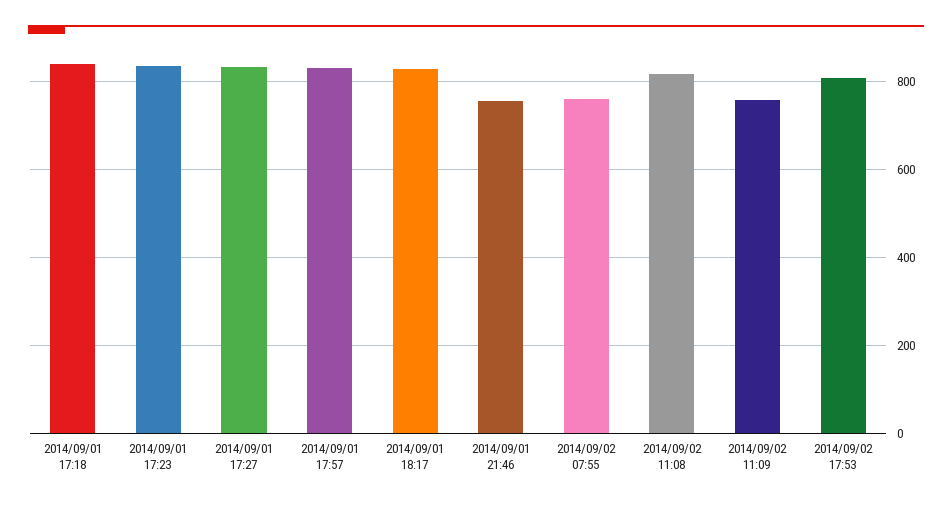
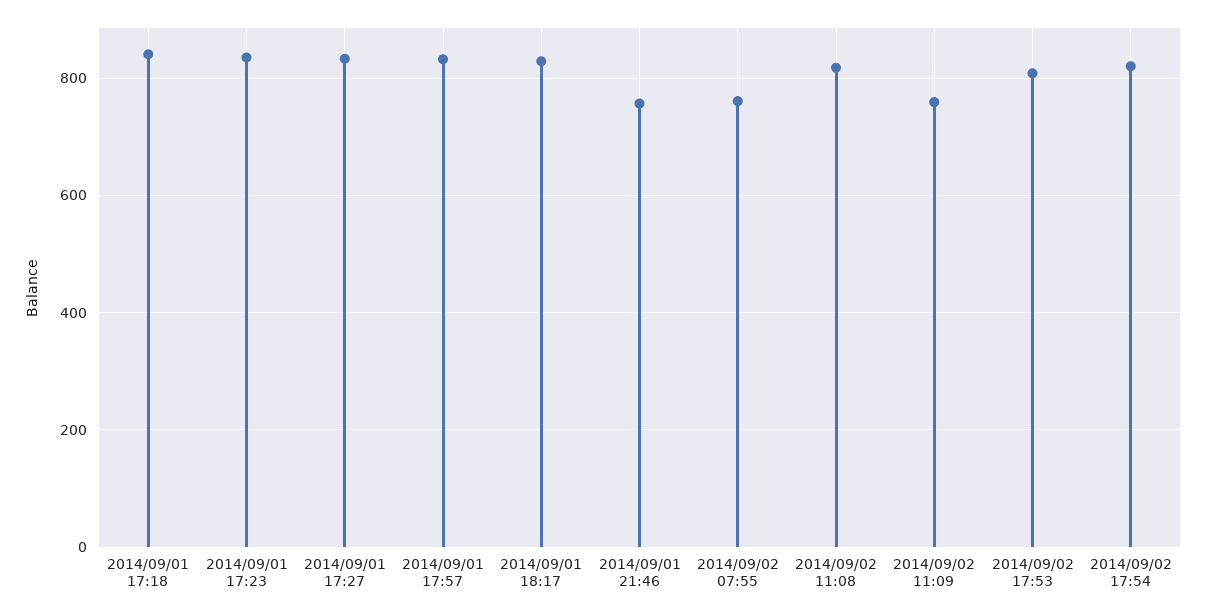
2014/09/02 17:54: none -> 820

